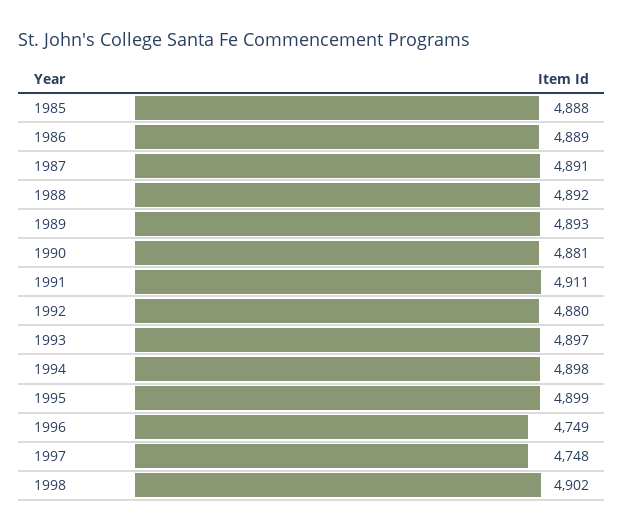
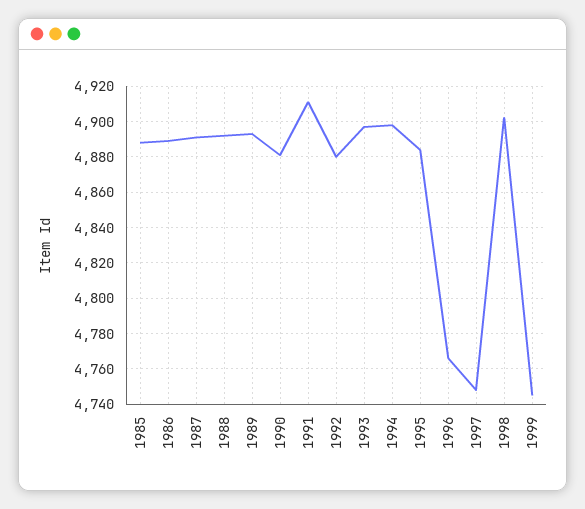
1995: 4899 -> 4885
1996: 4749 -> 4765
1999: none -> 4745

